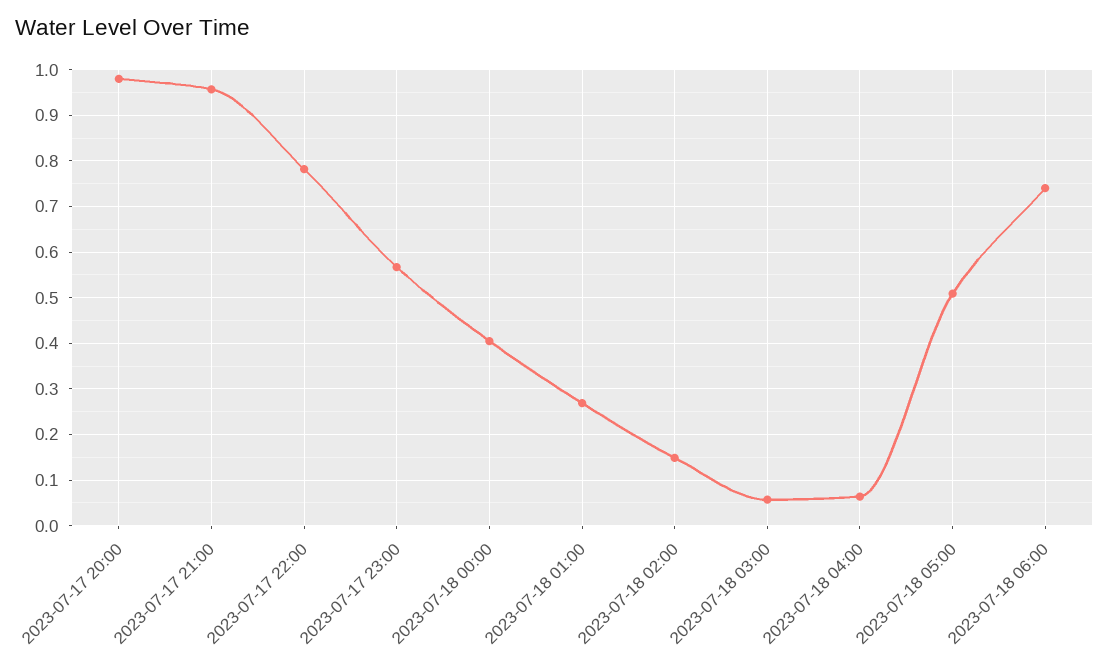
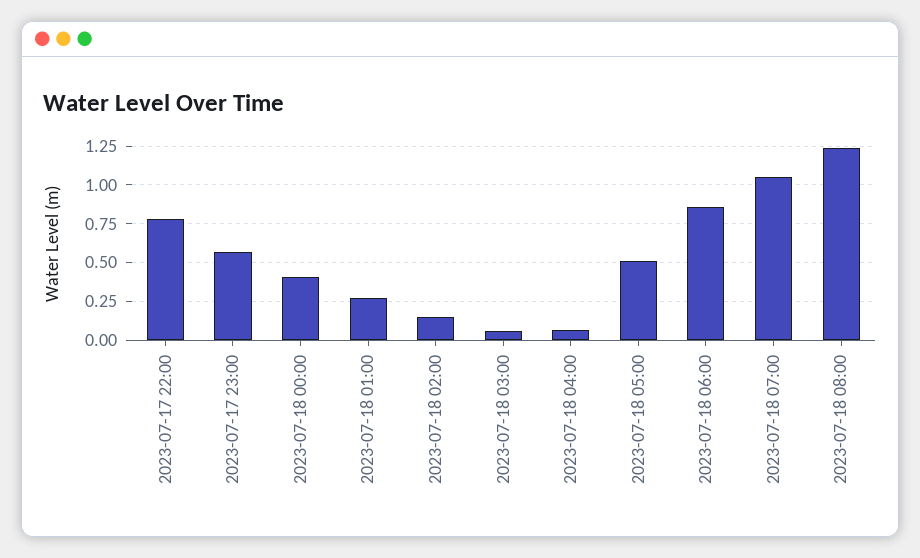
2023-07-17 20:00: 0.98 -> none
2023-07-17 21:00: 0.96 -> none
2023-07-18 06:00: 0.74 -> 0.85
2023-07-18 07:00: none -> 1.05
2023-07-18 08:00: none -> 1.25

